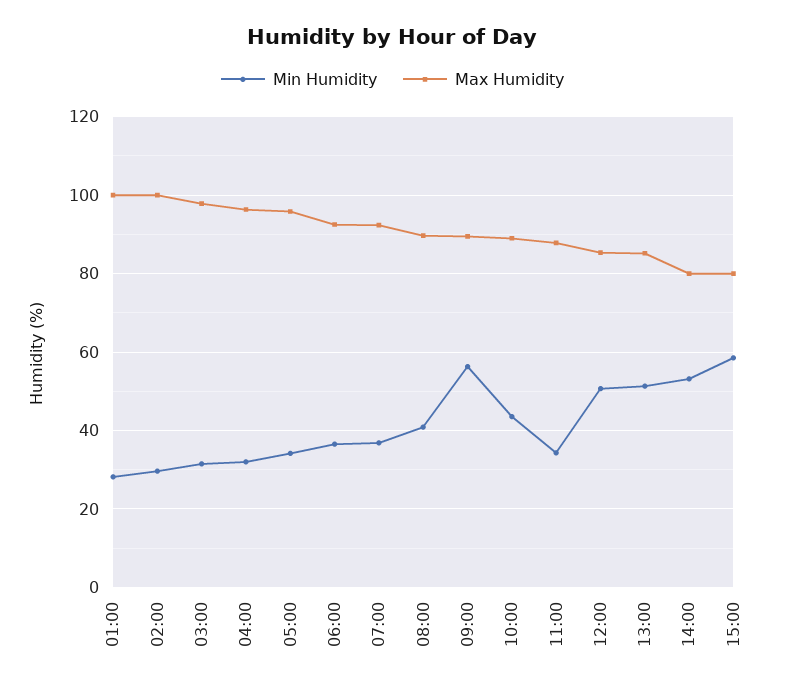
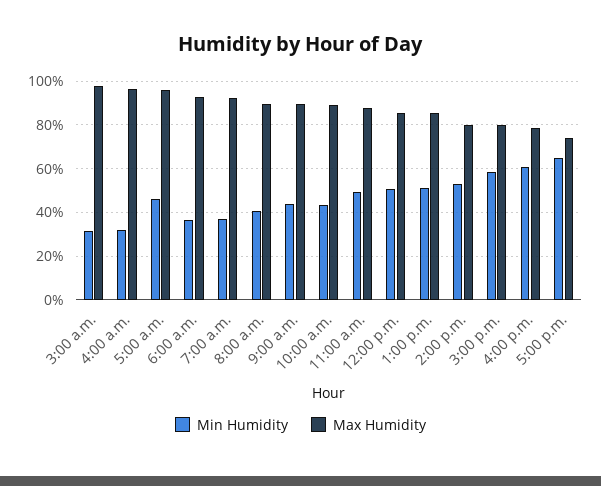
Min Humidity, 01:00: 28 -> none
Max Humidity, 01:00: 100 -> none
Min Humidity, 02:00: 30 -> none
Max Humidity, 02:00: 100 -> none
Min Humidity, 05:00: 34 -> 45
Min Humidity, 09:00: 56 -> 45
Min Humidity, 11:00: 34 -> 50
Min Humidity, 4:00 p.m.: none -> 60
Max Humidity, 4:00 p.m.: none -> 80
Min Humidity, 5:00 p.m.: none -> 65
Max Humidity, 5:00 p.m.: none -> 75

